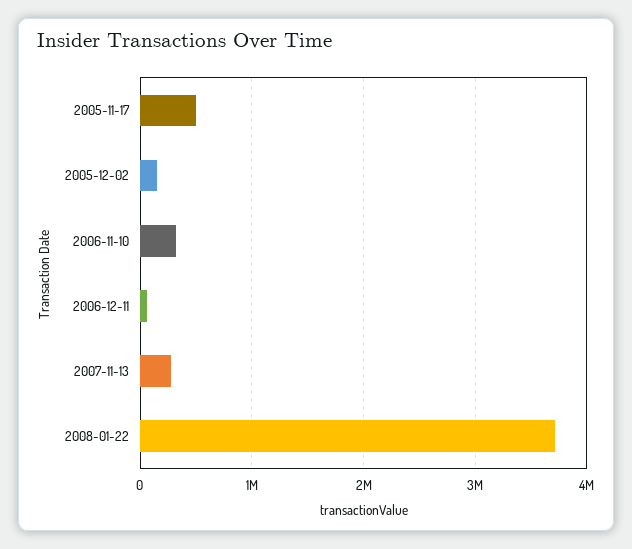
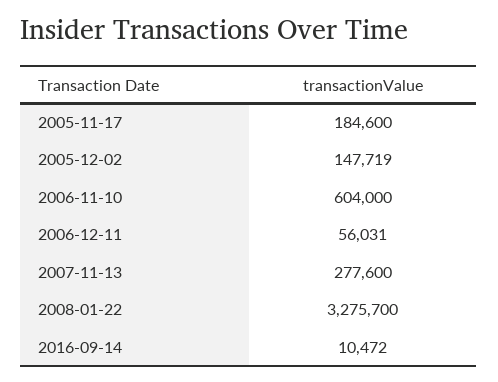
2005-11-17: 500000 -> 184600
2006-11-10: 300000 -> 604000
2008-01-22: 3700000 -> 3275700
2016-09-14: none -> 10472

